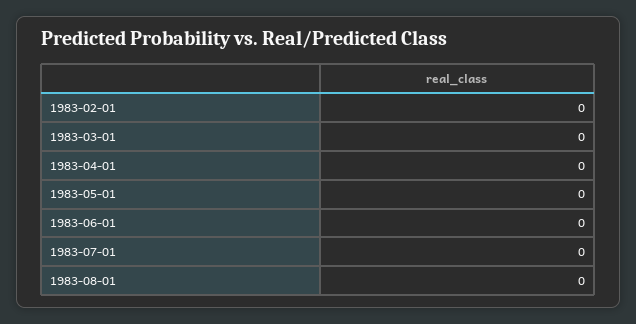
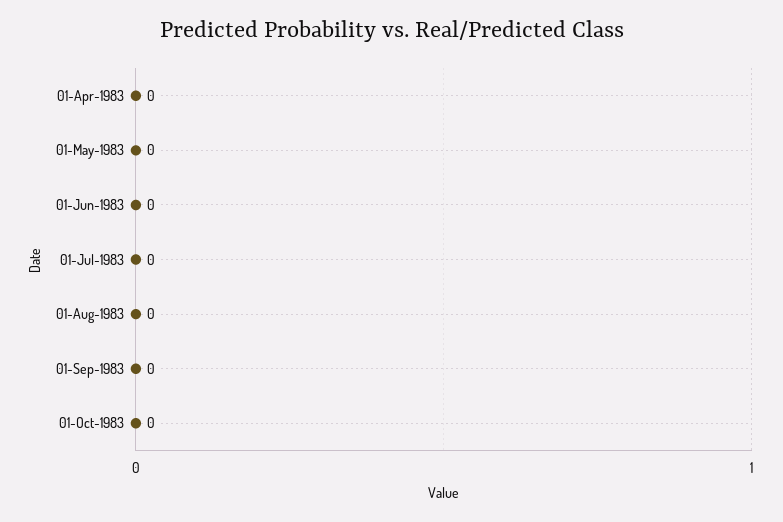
1983-02-01: 0 -> none
1983-03-01: 0 -> none
01-Sep-1983: none -> 0
01-Oct-1983: none -> 0

